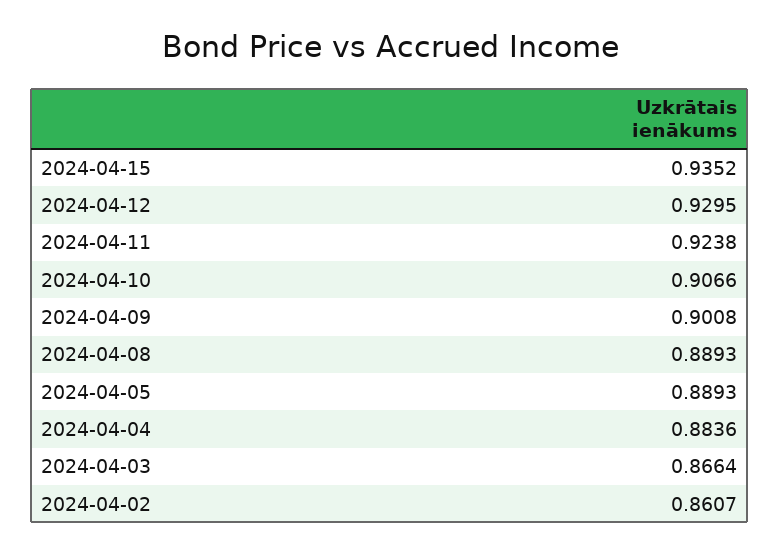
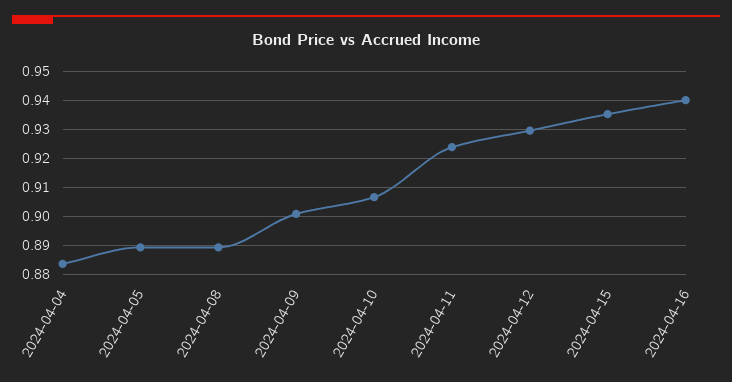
2024-04-03: 0.8664 -> none
2024-04-02: 0.8607 -> none
2024-04-16: none -> 0.94

